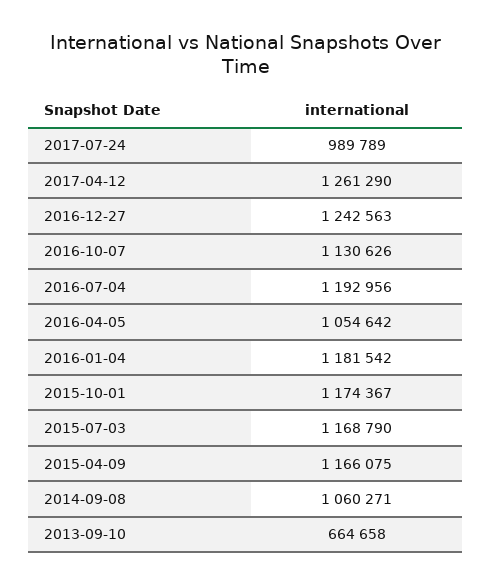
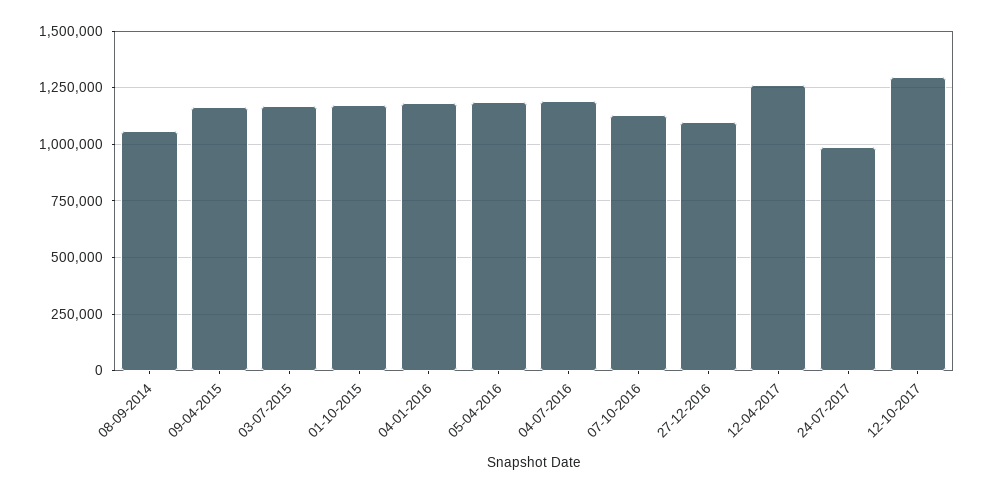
2016-12-27: 1242563 -> 1100000
2016-04-05: 1054642 -> 1200000
2013-09-10: 664658 -> none
12-10-2017: none -> 1300000

